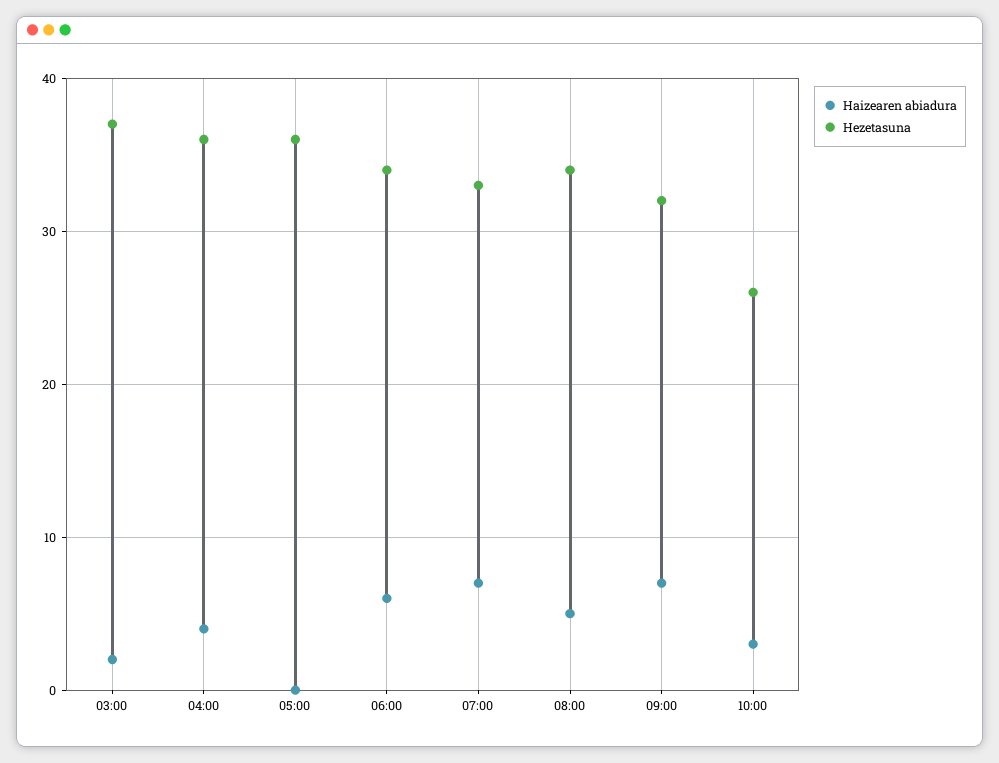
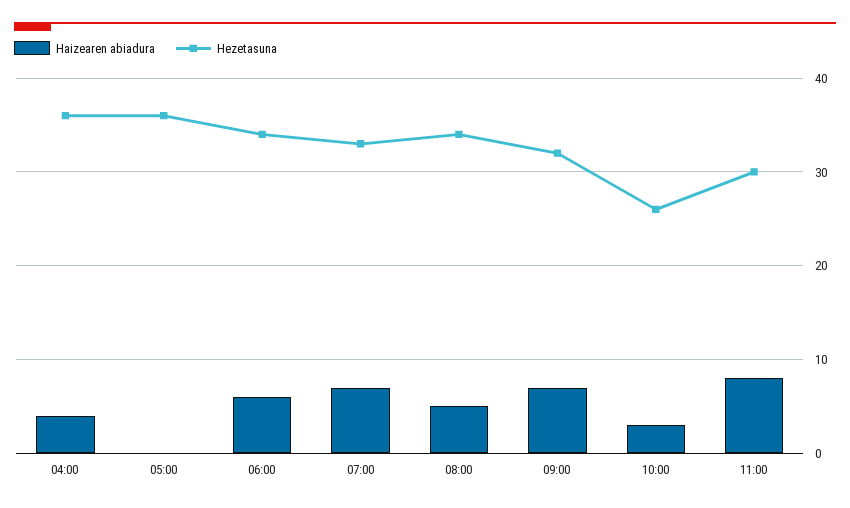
Haizearen abiadura, 03:00: 2 -> none
Hezetasuna, 03:00: 37 -> none
Haizearen abiadura, 11:00: none -> 8
Hezetasuna, 11:00: none -> 30

